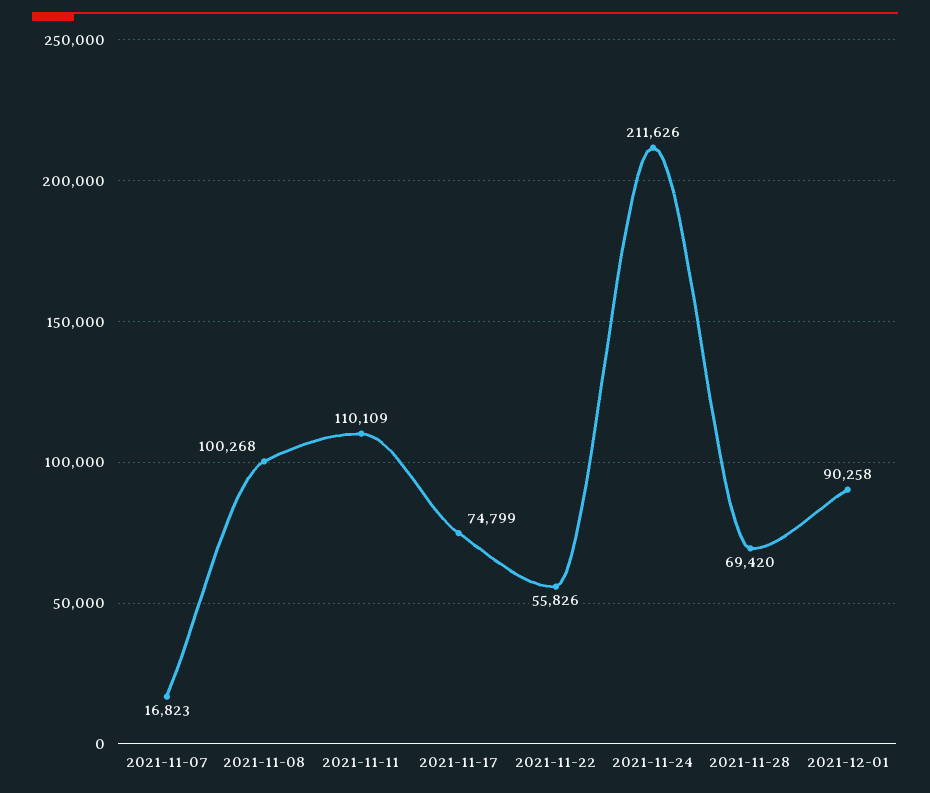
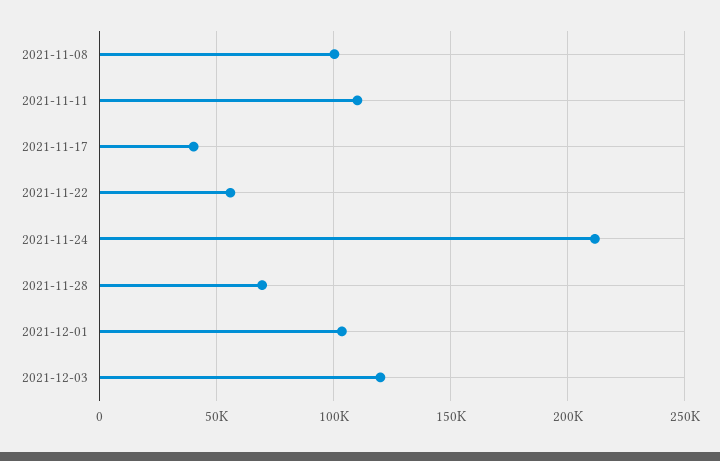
2021-11-07: 16823 -> none
2021-11-17: 74799 -> 40000
2021-12-01: 90258 -> 105000
2021-12-03: none -> 120000

